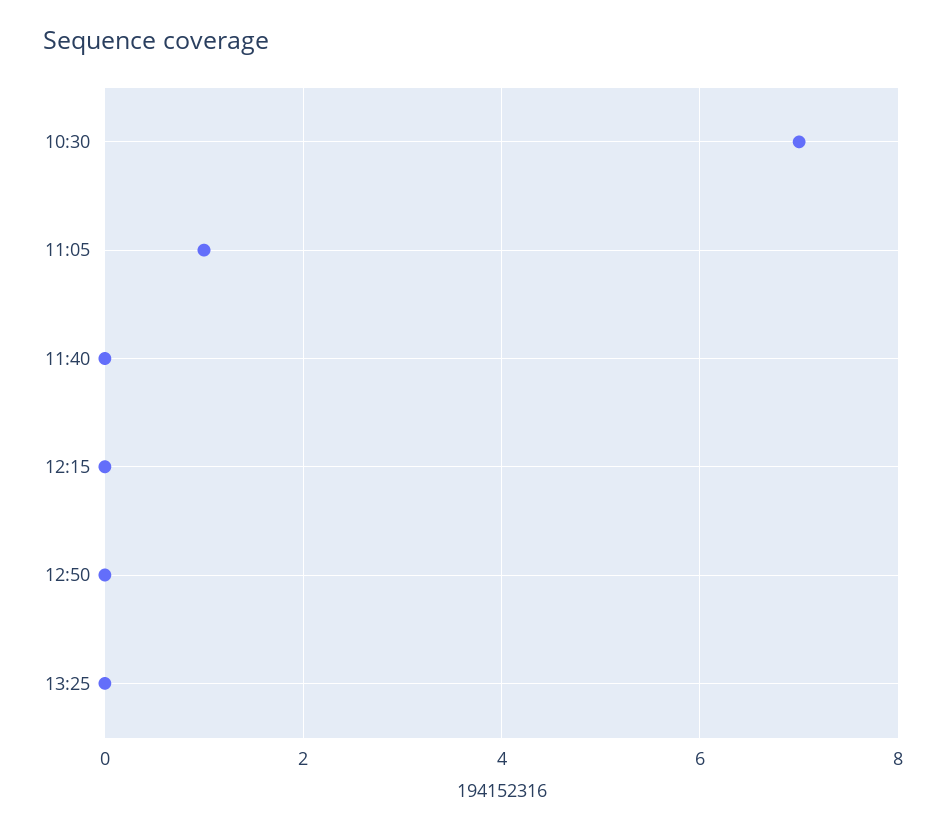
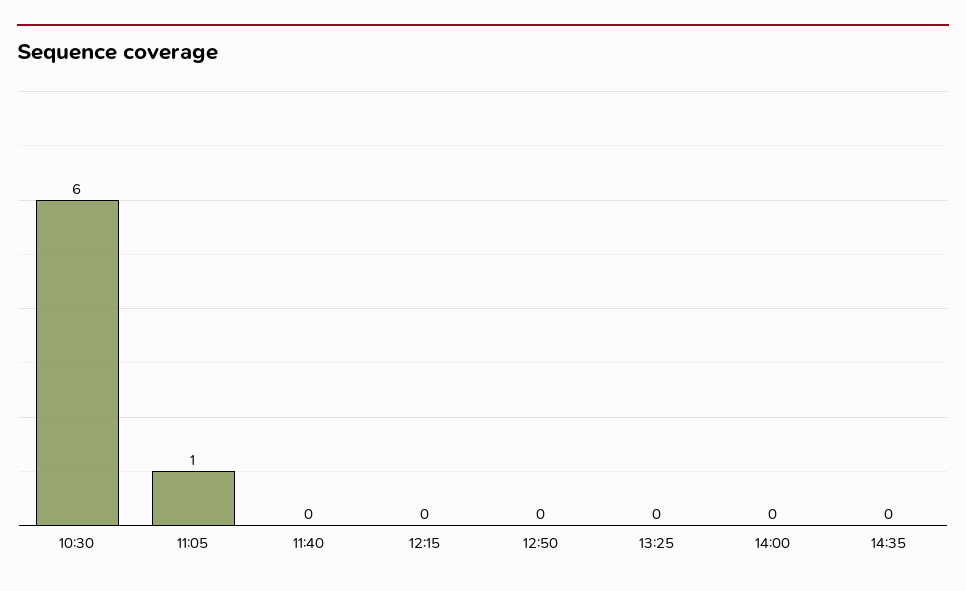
10:30: 7 -> 6
14:00: none -> 0
14:35: none -> 0

